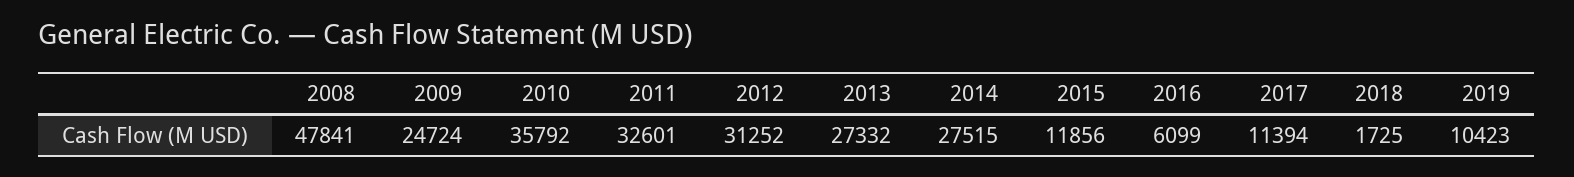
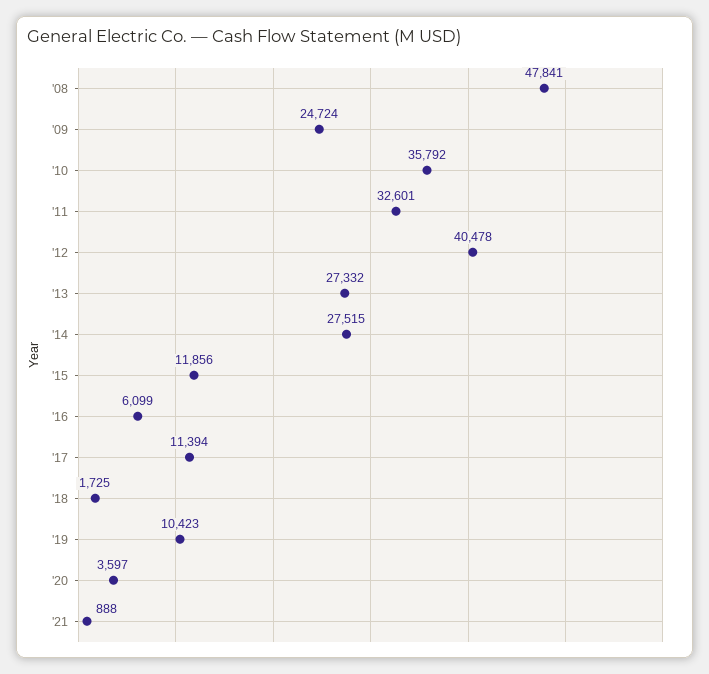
2012: 31252 -> 40478
'20: none -> 3597
'21: none -> 888

